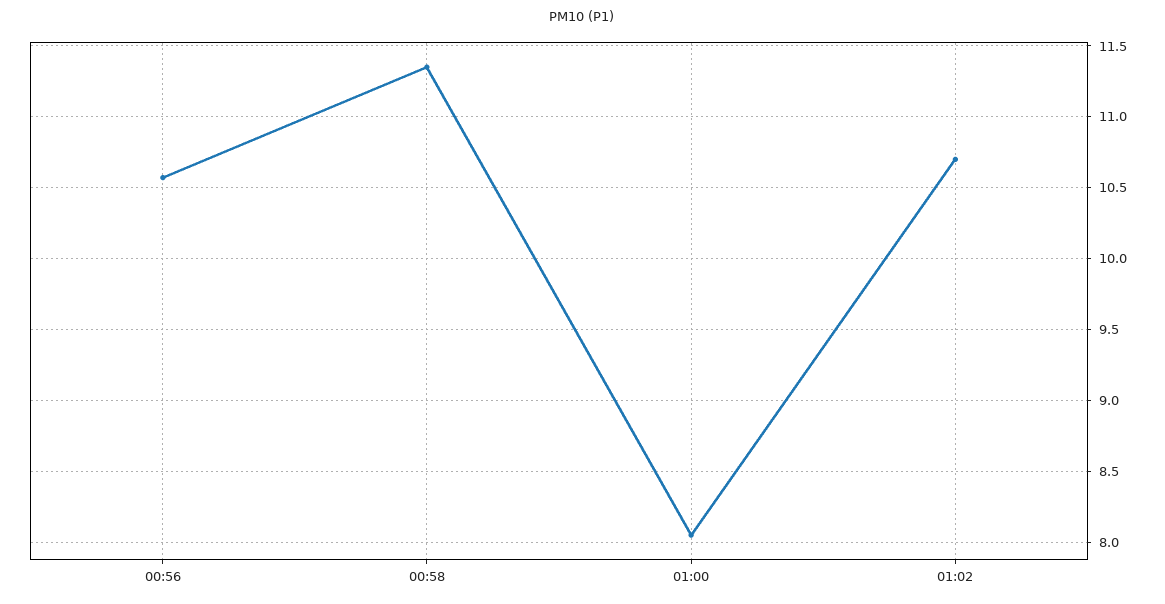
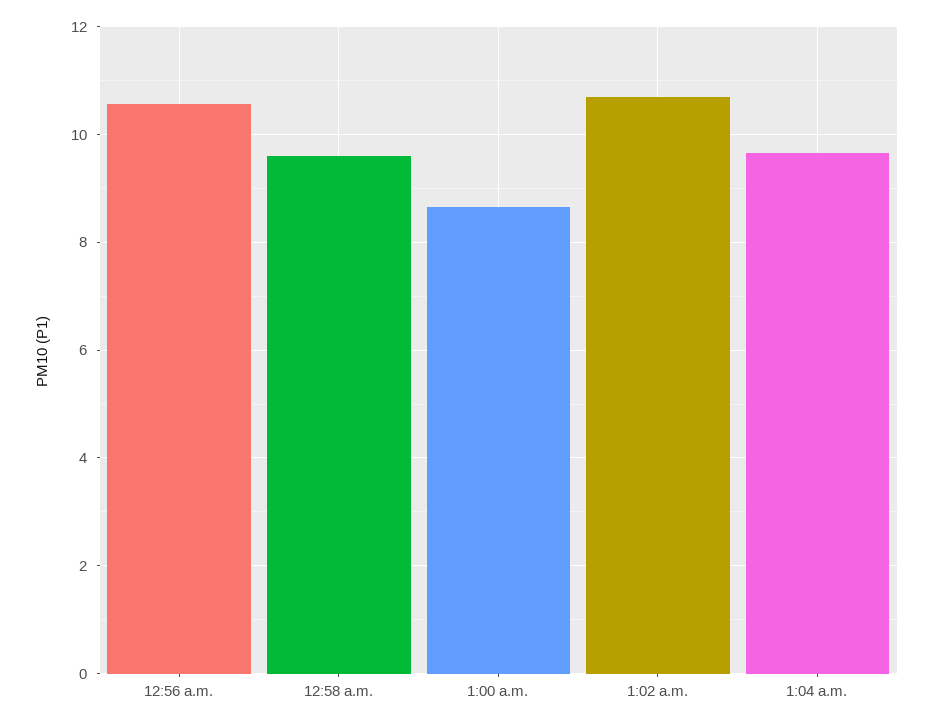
00:58: 11.35 -> 9.6
01:00: 8.05 -> 8.6
1:04 a.m.: none -> 9.6

